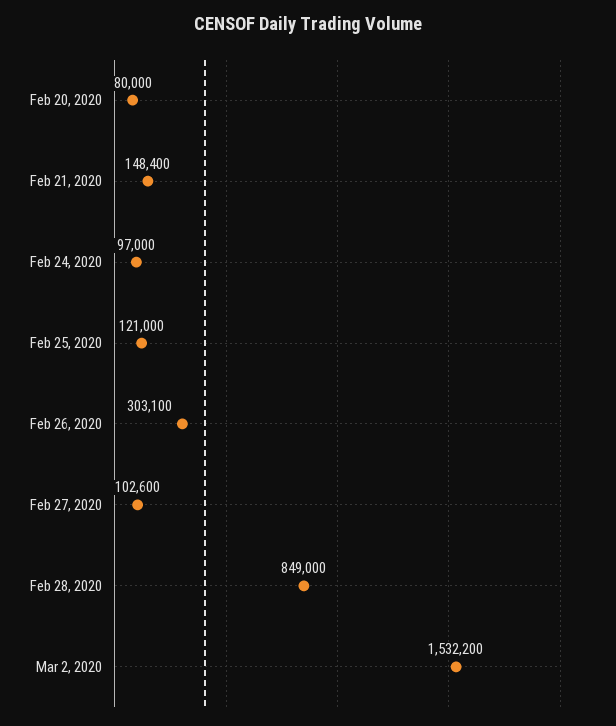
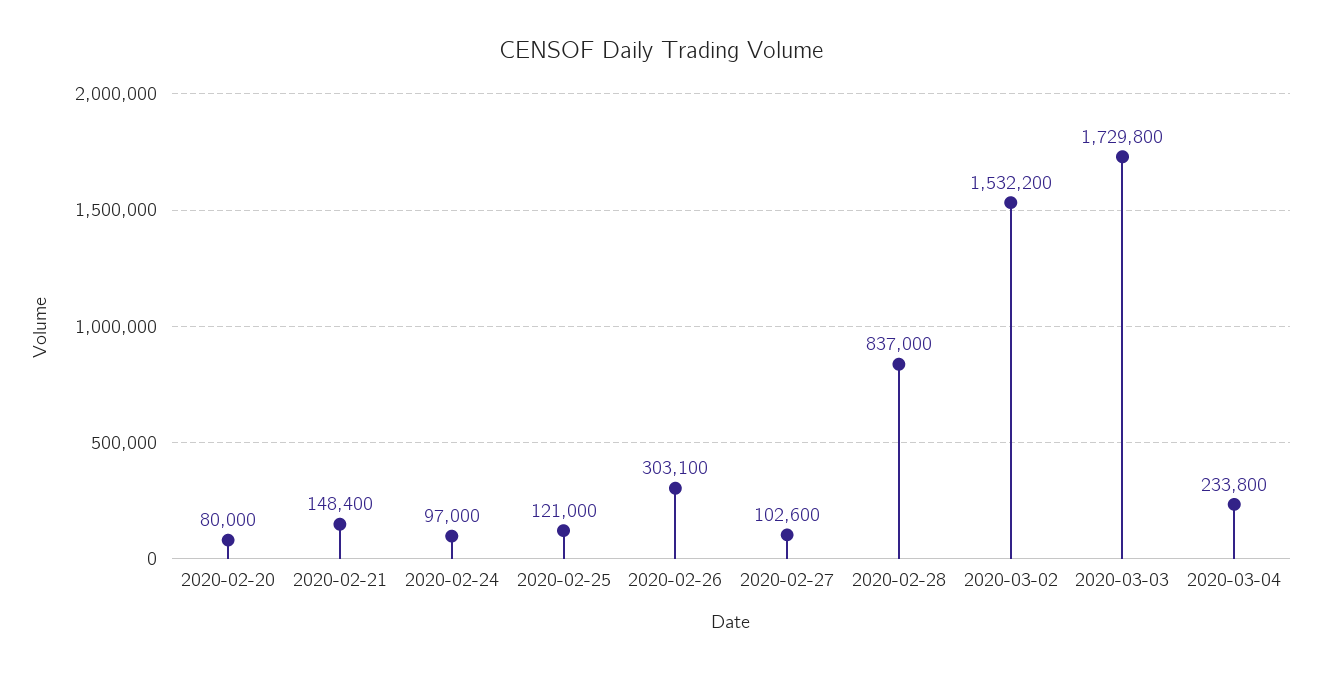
Feb 28, 2020: 849000 -> 837000
2020-03-03: none -> 1729800
2020-03-04: none -> 233800

